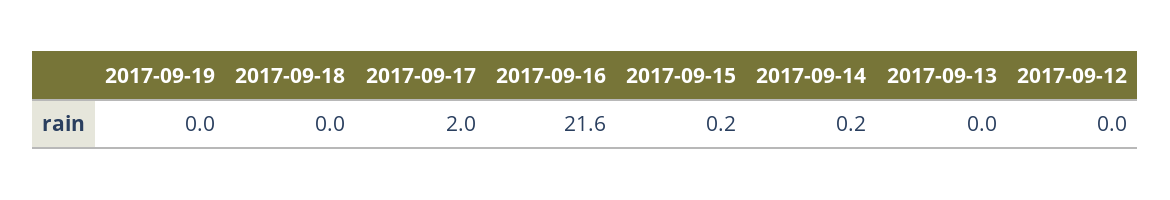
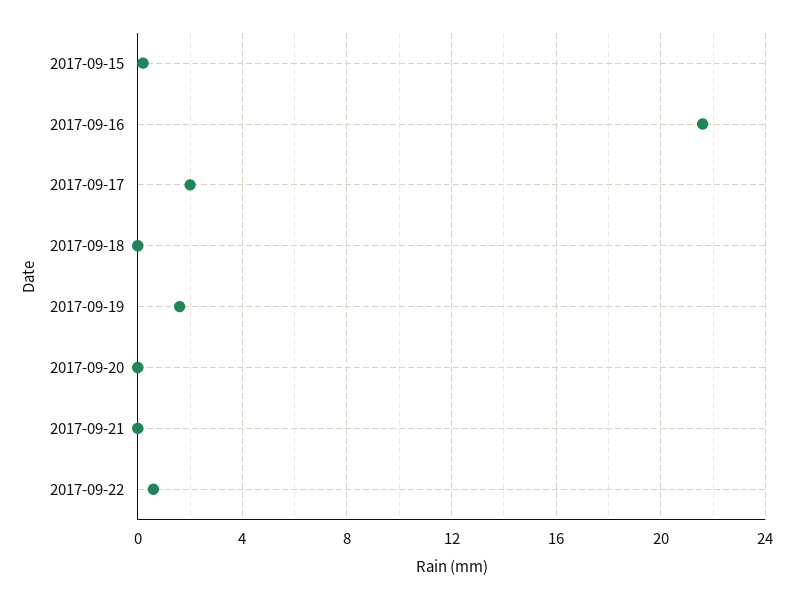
2017-09-19: 0 -> 1.5
2017-09-14: 0.2 -> none
2017-09-13: 0 -> none
2017-09-12: 0 -> none
2017-09-20: none -> 0
2017-09-21: none -> 0
2017-09-22: none -> 0.5

